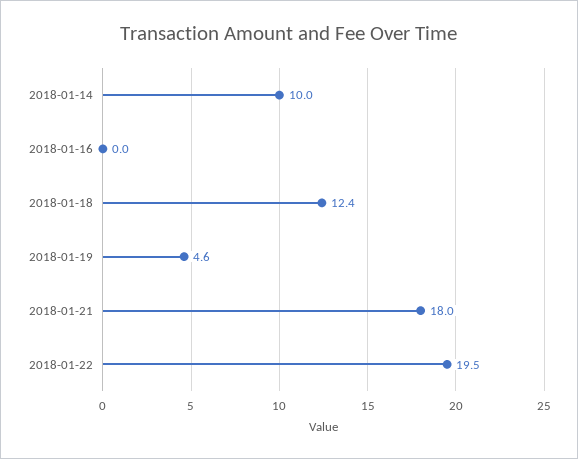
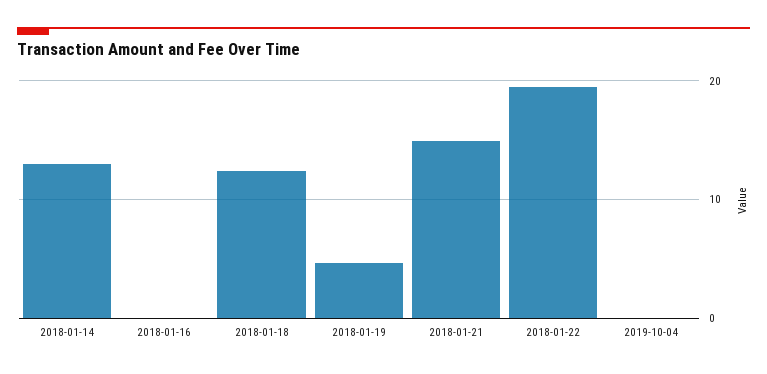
2018-01-14: 10 -> 13
2018-01-21: 18 -> 15
2019-10-04: none -> 0

